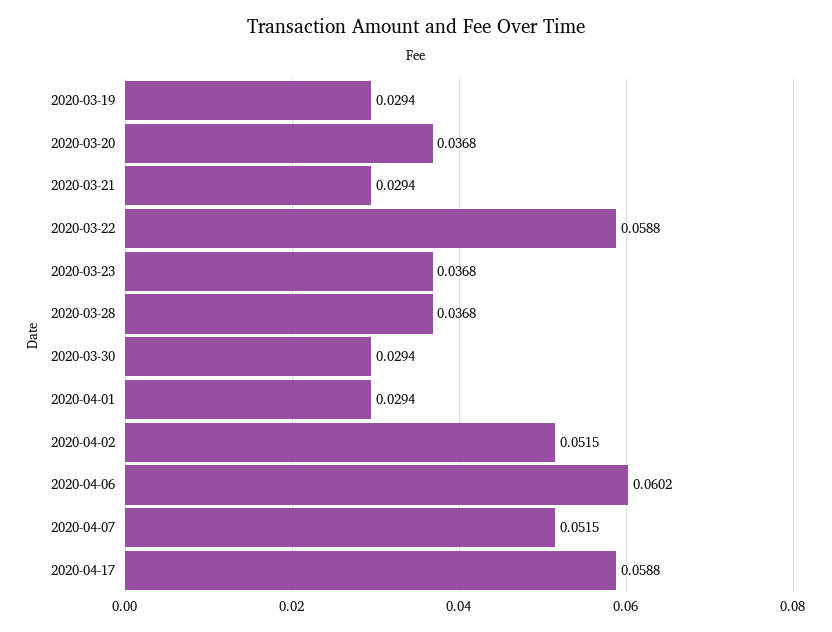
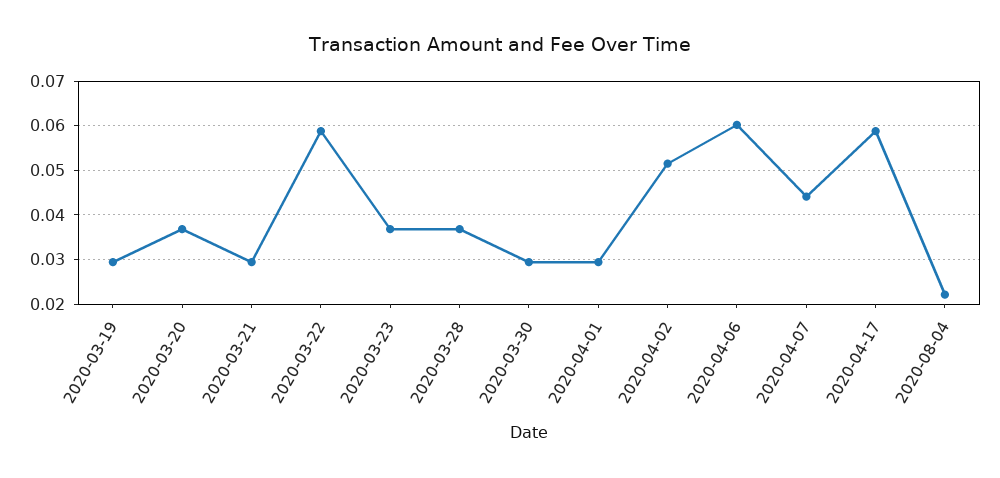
2020-04-07: 0.0515 -> 0.044
2020-08-04: none -> 0.022

